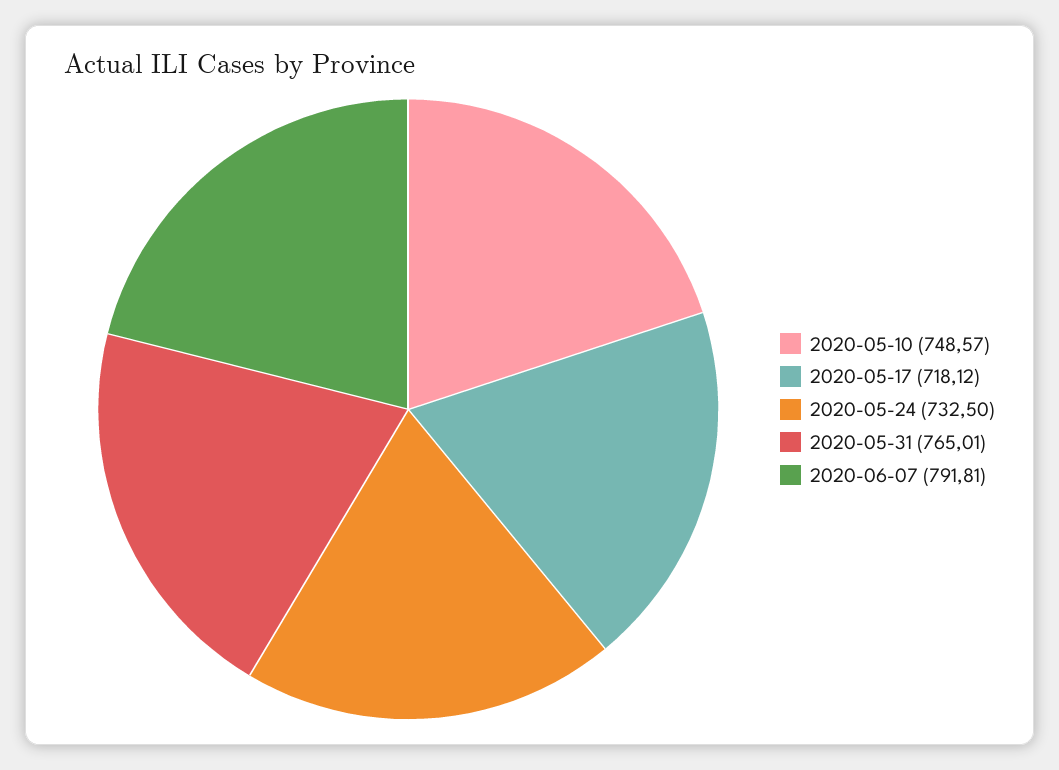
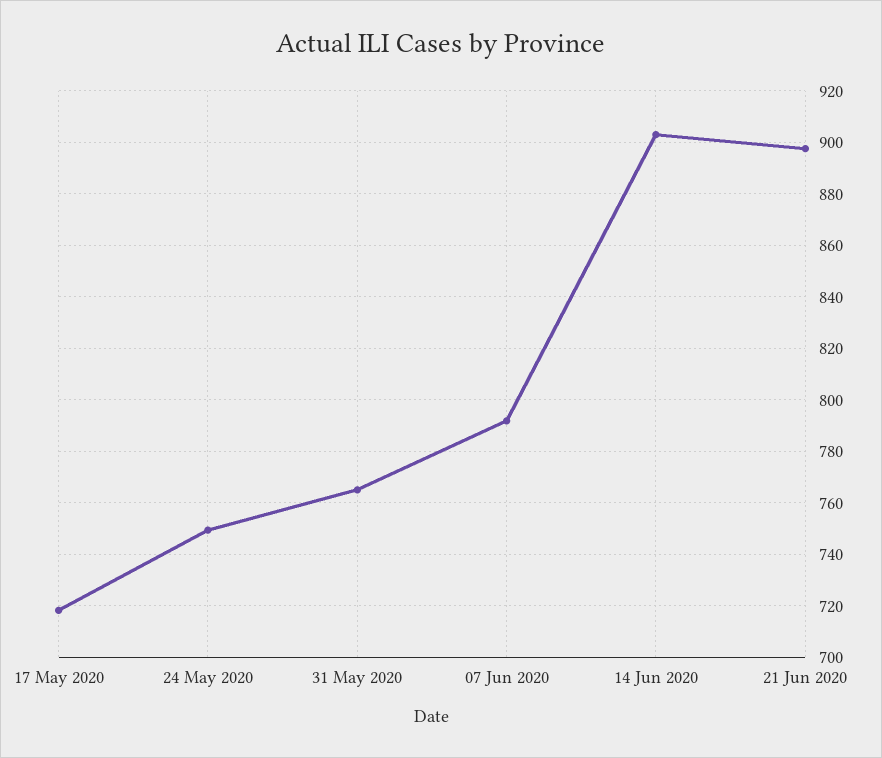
2020-05-10: 748.57 -> none
2020-05-24: 732.5 -> 750
14 Jun 2020: none -> 902.5
21 Jun 2020: none -> 897.5

